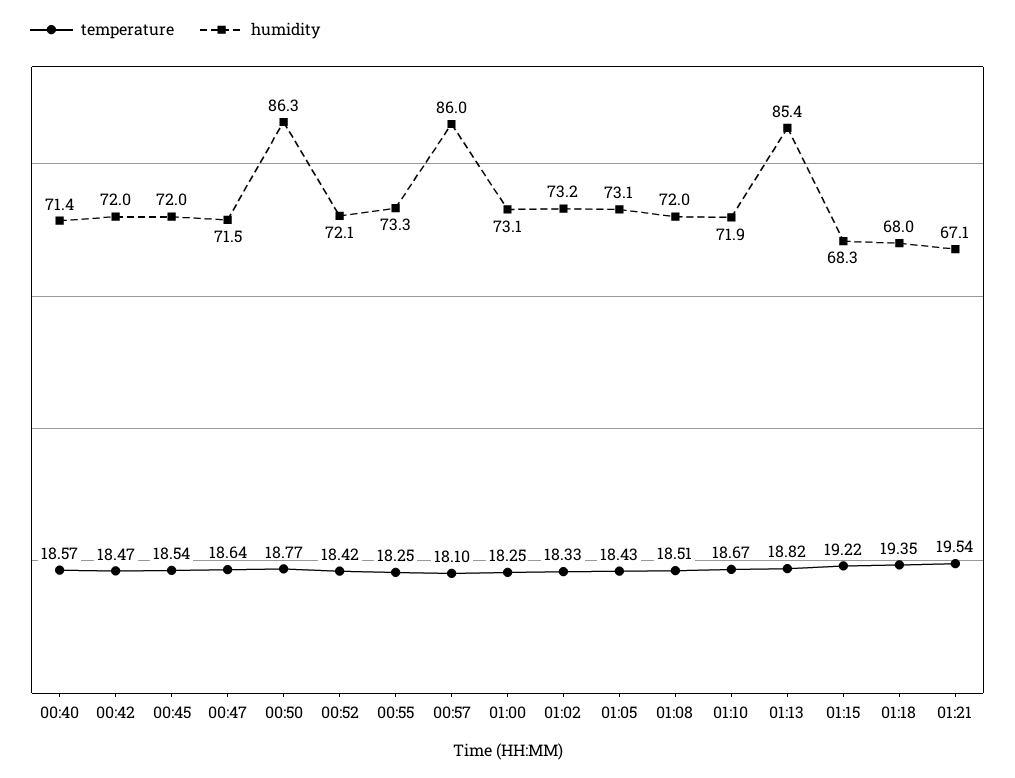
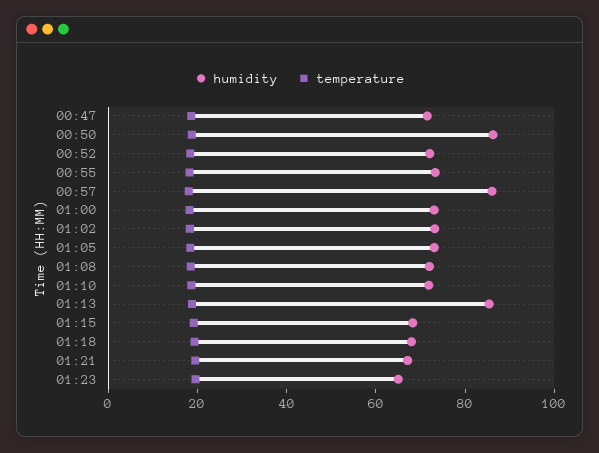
temperature, 00:40: 18.57 -> none
humidity, 00:40: 71.4 -> none
temperature, 00:42: 18.47 -> none
humidity, 00:42: 72 -> none
temperature, 00:45: 18.54 -> none
humidity, 00:45: 72 -> none
humidity, 01:23: none -> 65
temperature, 01:23: none -> 20

